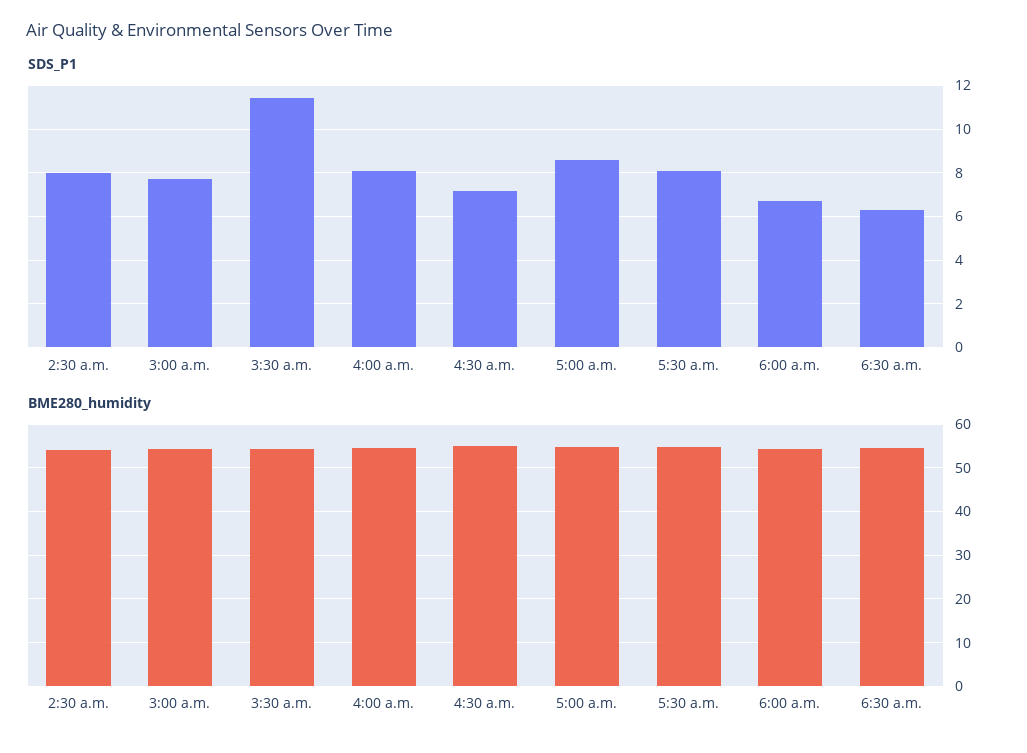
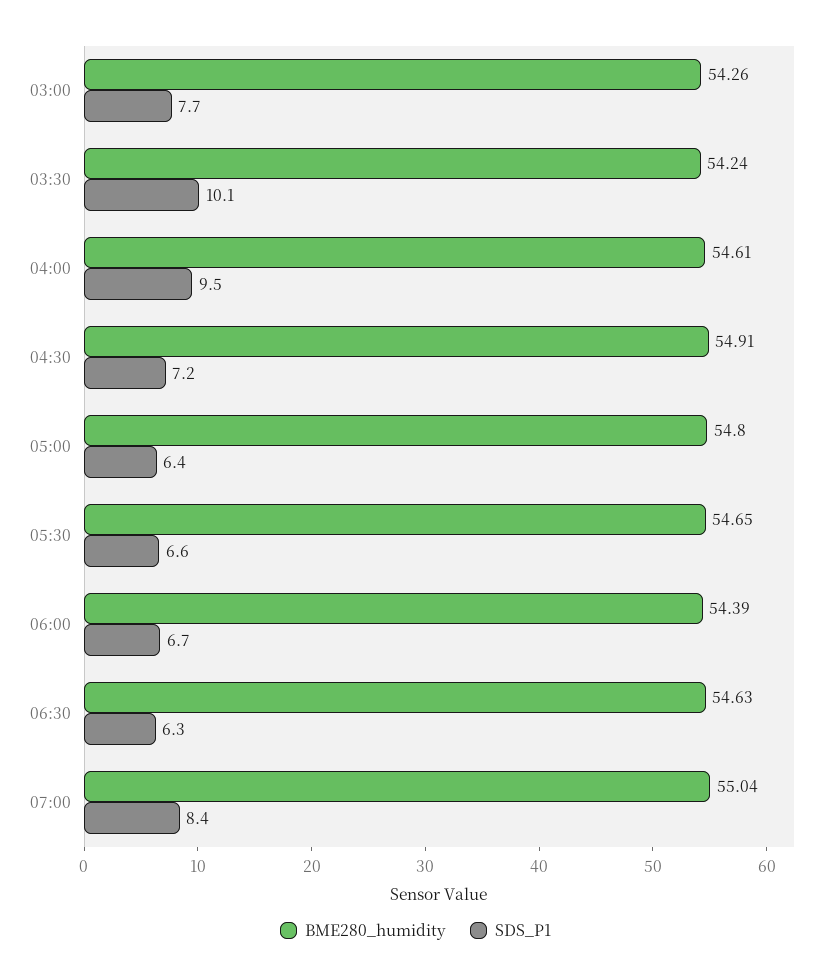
SDS_P1, 2:30 a.m.: 8 -> none
SDS_P1, 3:30 a.m.: 11.5 -> 10.1
SDS_P1, 4:00 a.m.: 8 -> 9.5
SDS_P1, 5:00 a.m.: 8.5 -> 6.4
SDS_P1, 5:30 a.m.: 8 -> 6.6
BME280_humidity, 2:30 a.m.: 54 -> none
BME280_humidity, 07:00: none -> 55.04
SDS_P1, 07:00: none -> 8.4

